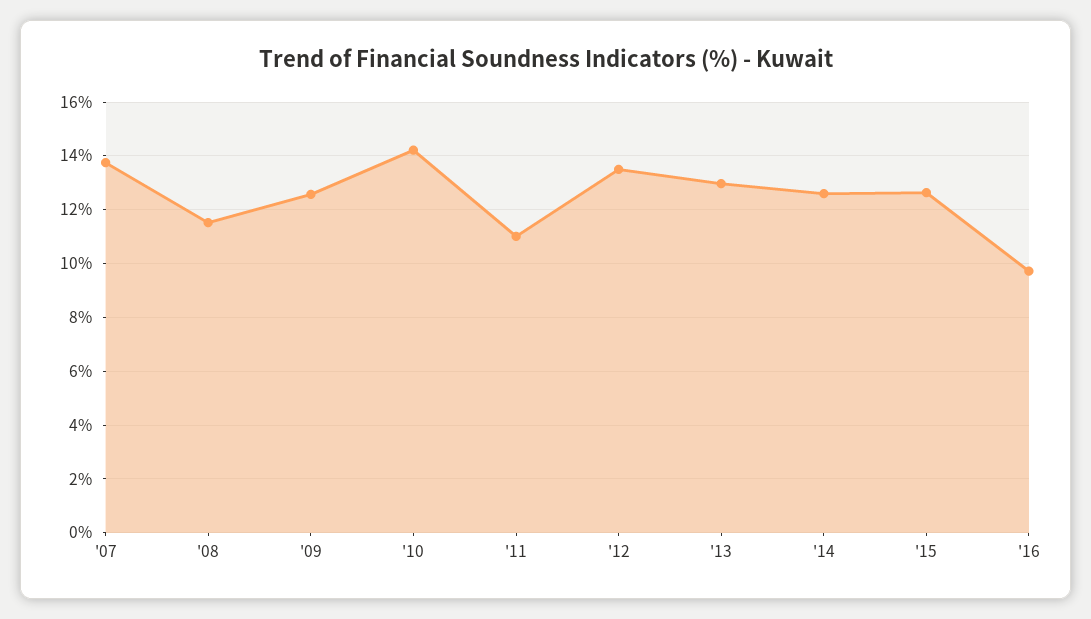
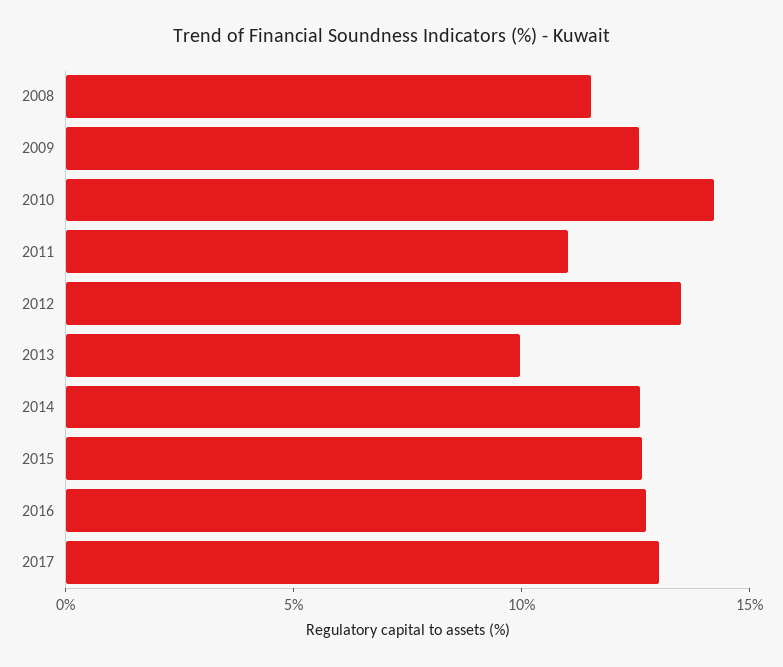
'07: 13.75 -> none
'13: 13 -> 10
'16: 9.75 -> 13
2017: none -> 13

